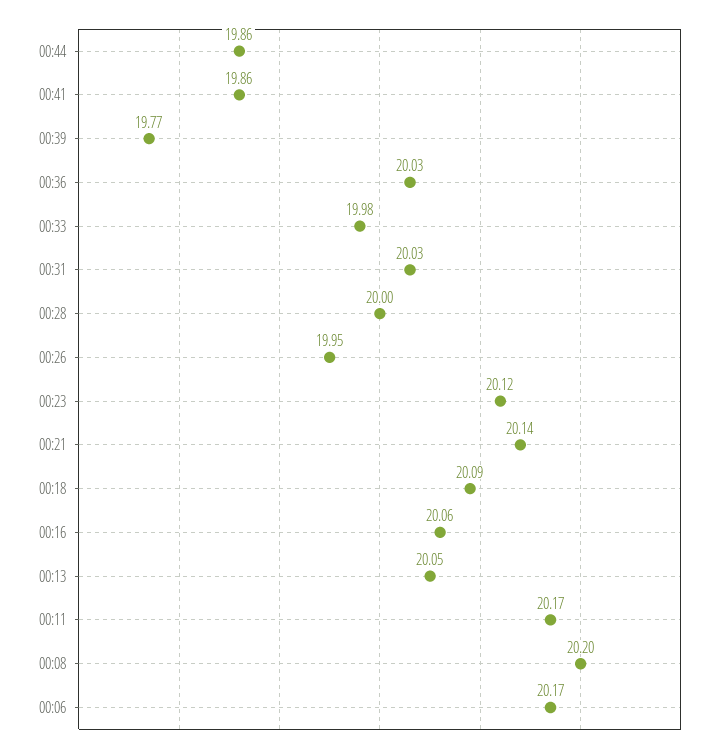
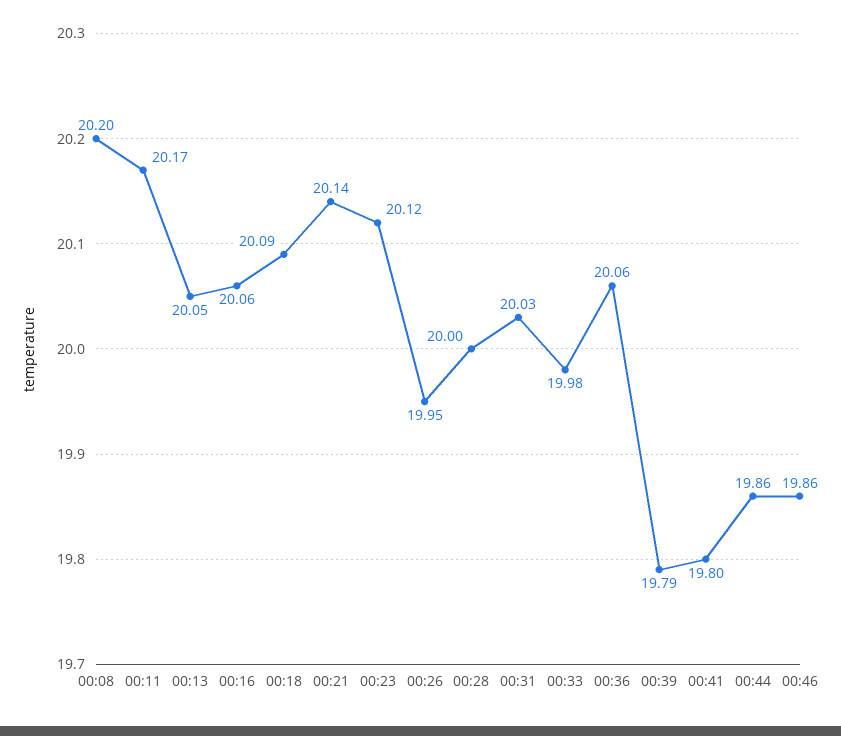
00:41: 19.86 -> 19.8
00:39: 19.77 -> 19.79
00:36: 20.03 -> 20.06
00:06: 20.17 -> none
00:46: none -> 19.86

